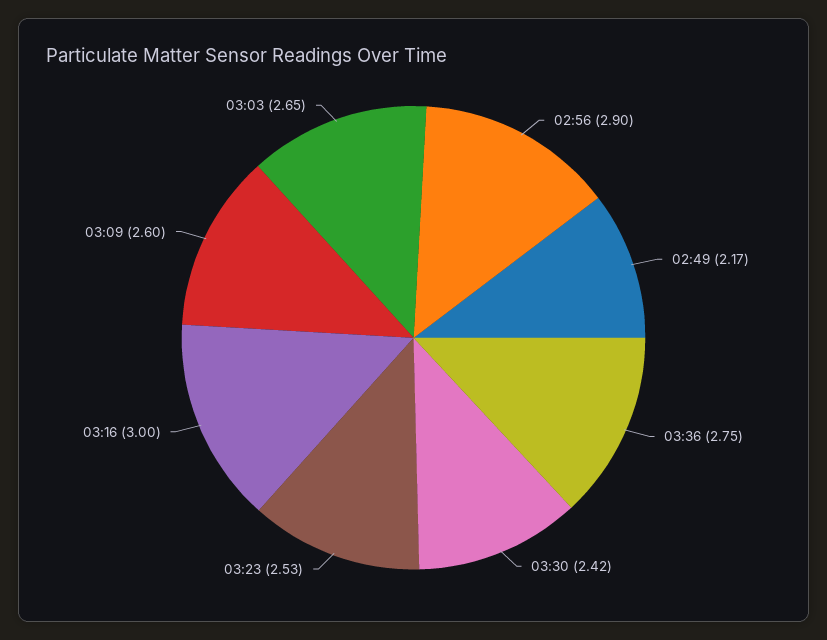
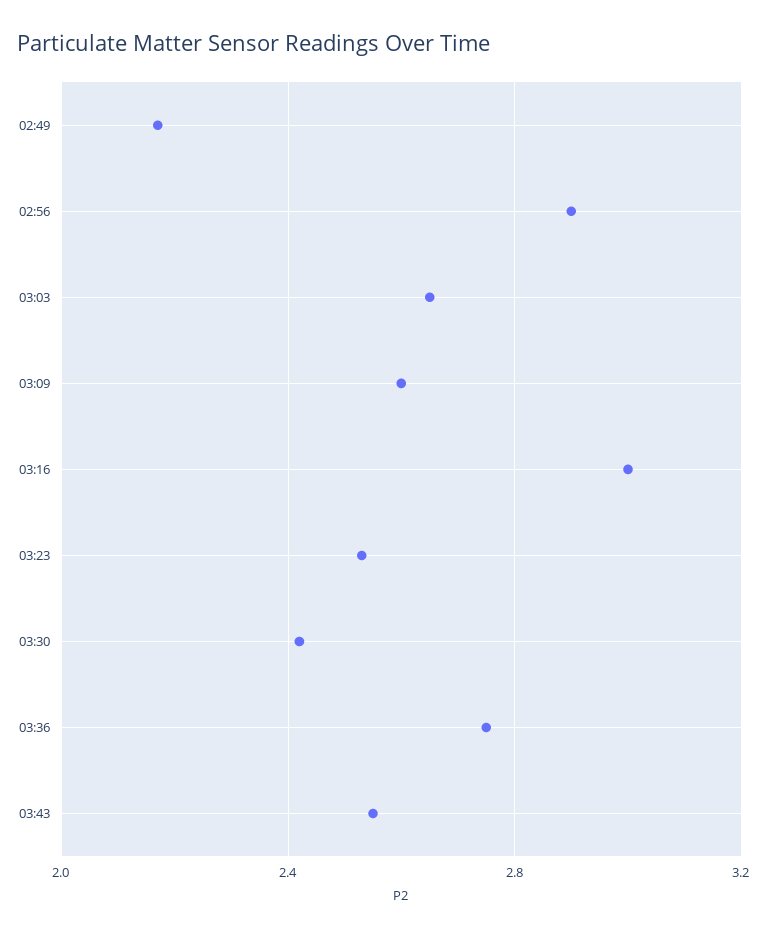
03:43: none -> 2.55

